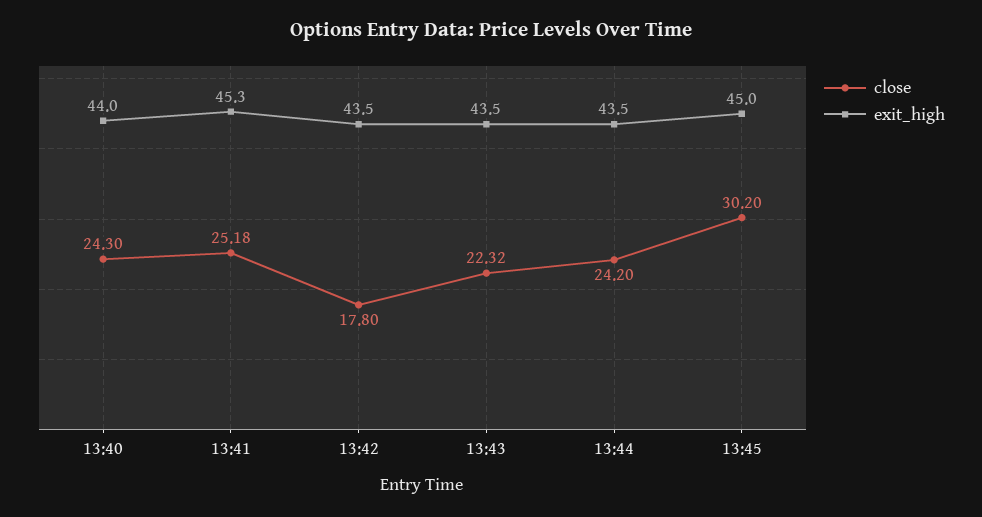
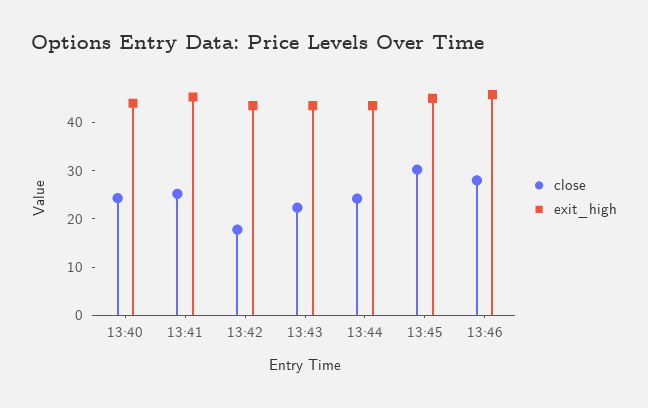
close, 13:46: none -> 28
exit_high, 13:46: none -> 46

